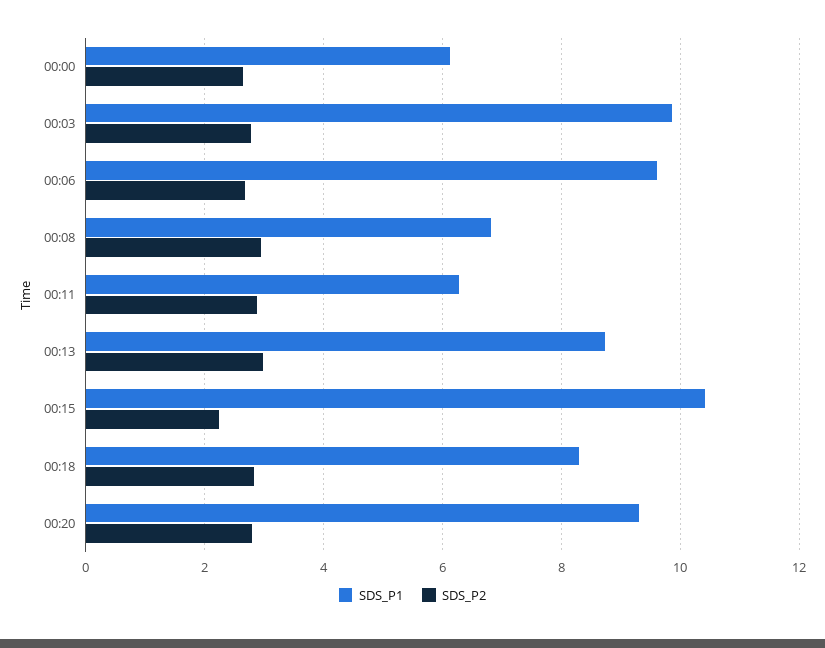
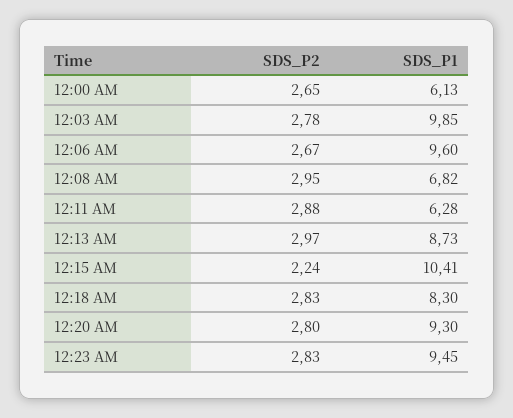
SDS_P2, 12:23 AM: none -> 2.83
SDS_P1, 12:23 AM: none -> 9.45

